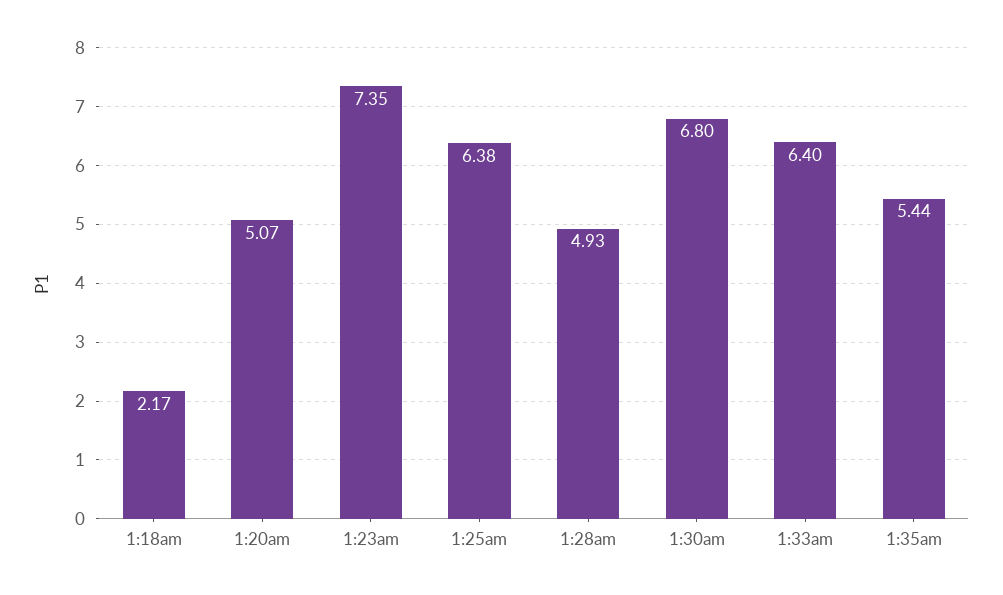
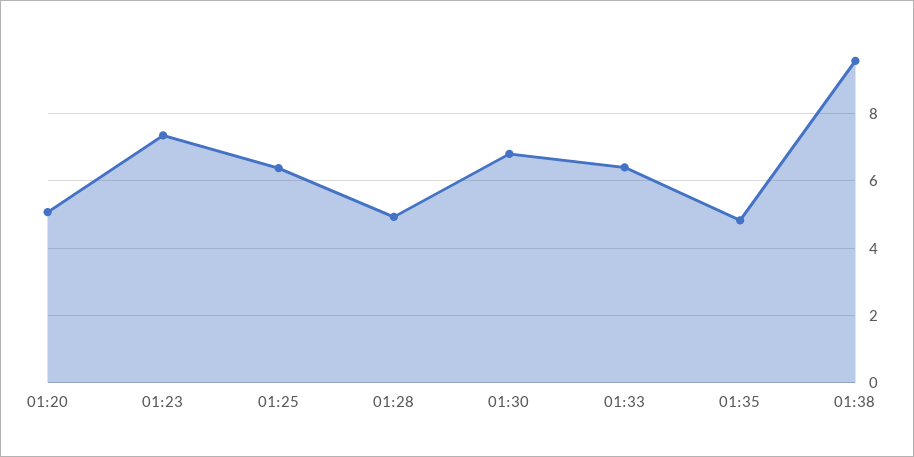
1:18am: 2.17 -> none
1:35am: 5.44 -> 4.8
01:38: none -> 9.6

